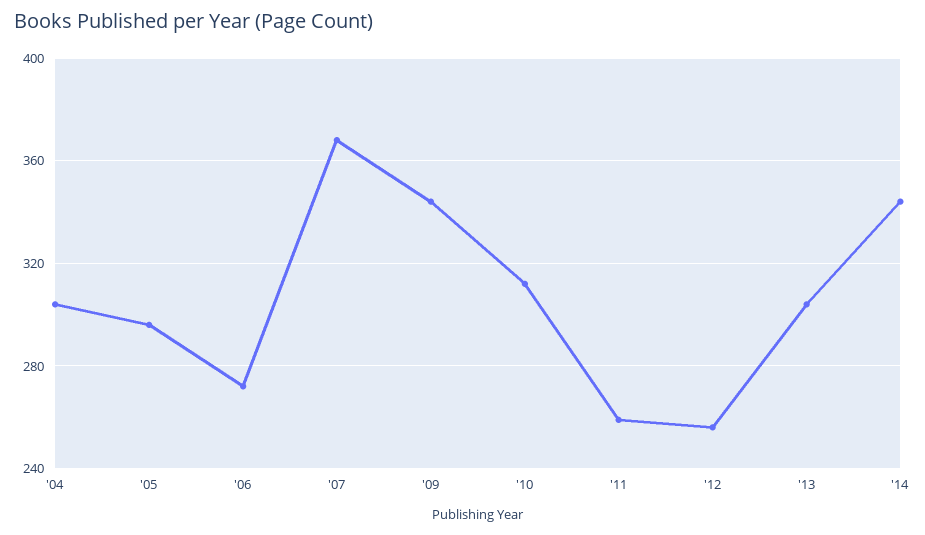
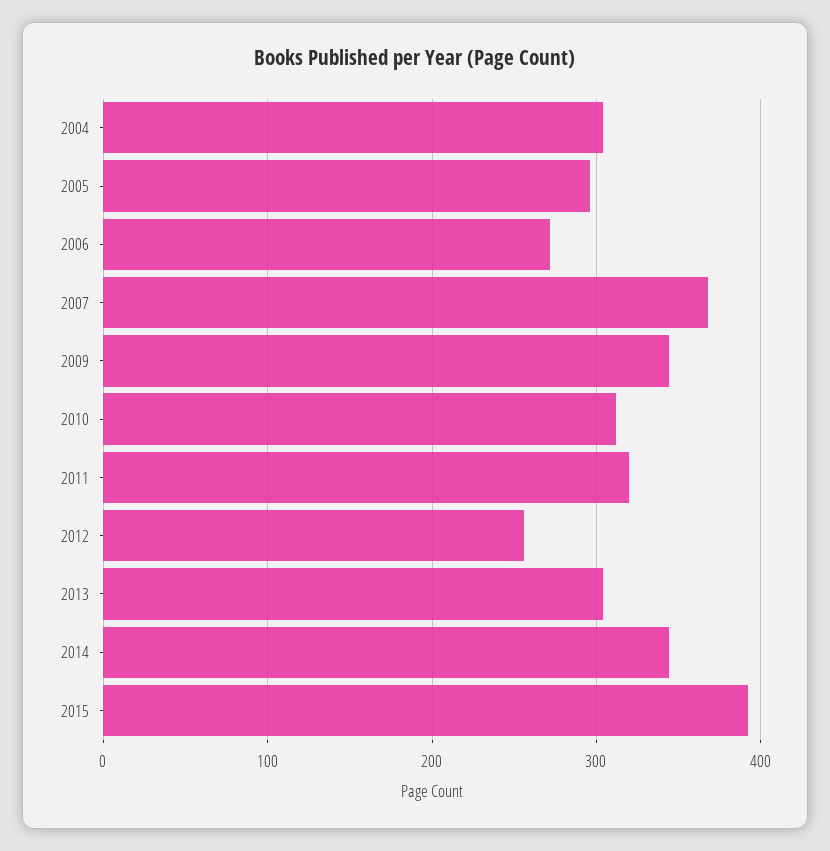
'11: 260 -> 320
2015: none -> 390

